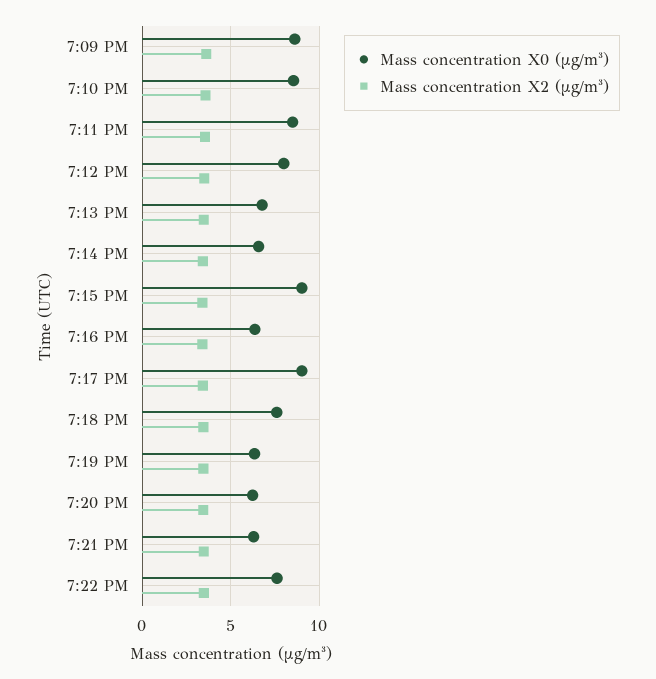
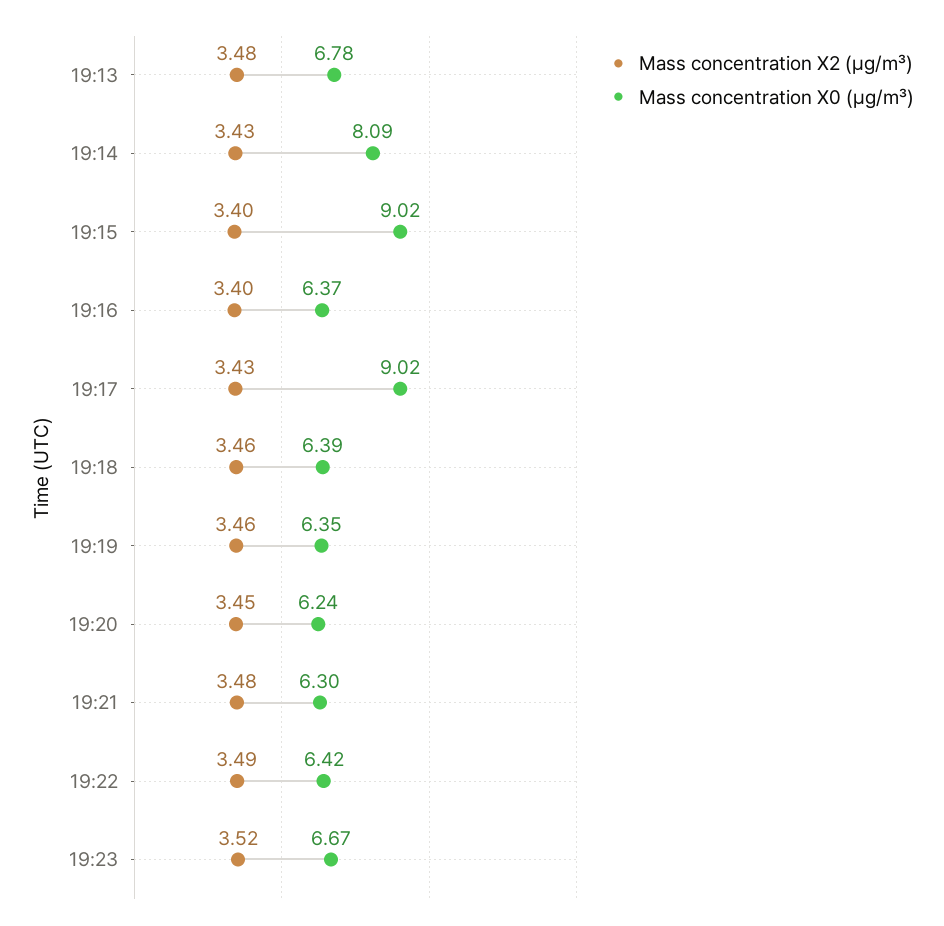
Mass concentration X0 (μg/m³), 7:09 PM: 8.5 -> none
Mass concentration X2 (μg/m³), 7:09 PM: 3.5 -> none
Mass concentration X0 (μg/m³), 7:10 PM: 8.5 -> none
Mass concentration X2 (μg/m³), 7:10 PM: 3.5 -> none
Mass concentration X0 (μg/m³), 7:11 PM: 8.5 -> none
Mass concentration X2 (μg/m³), 7:11 PM: 3.5 -> none
Mass concentration X0 (μg/m³), 7:12 PM: 8 -> none
Mass concentration X2 (μg/m³), 7:12 PM: 3.5 -> none
Mass concentration X0 (μg/m³), 7:14 PM: 6.5 -> 8.09
Mass concentration X0 (μg/m³), 7:18 PM: 7.5 -> 6.39
Mass concentration X0 (μg/m³), 7:22 PM: 7.5 -> 6.42
Mass concentration X2 (μg/m³), 19:23: none -> 3.52
Mass concentration X0 (μg/m³), 19:23: none -> 6.67

